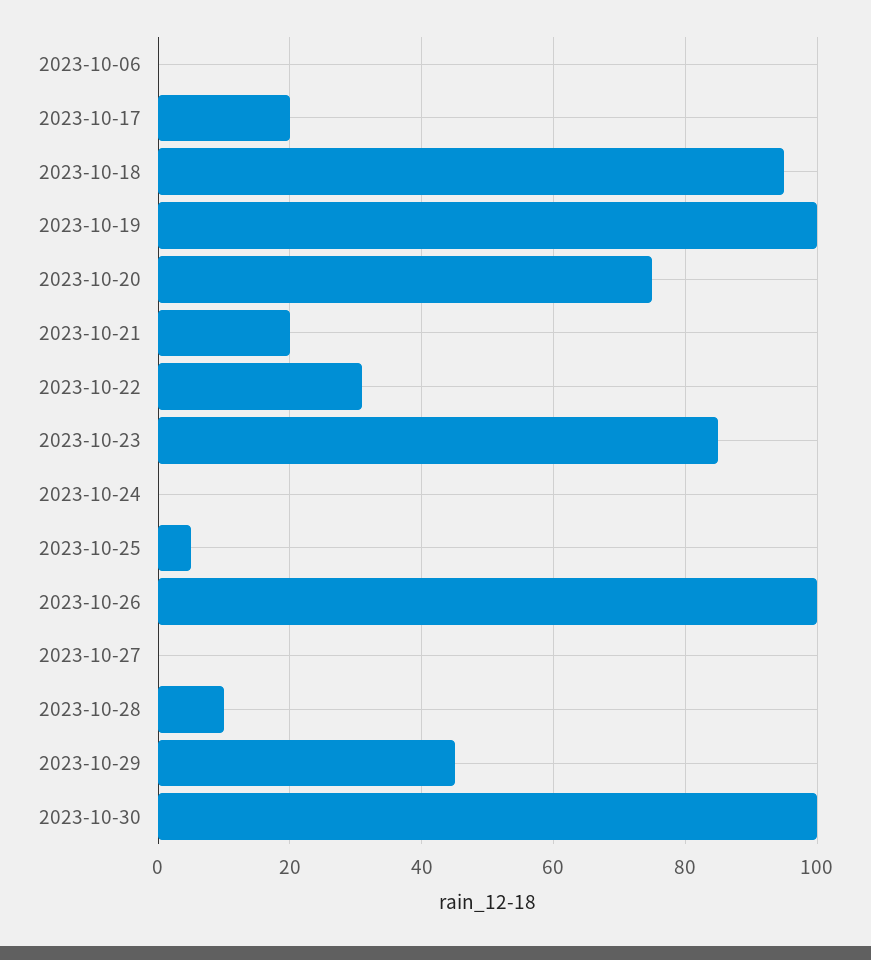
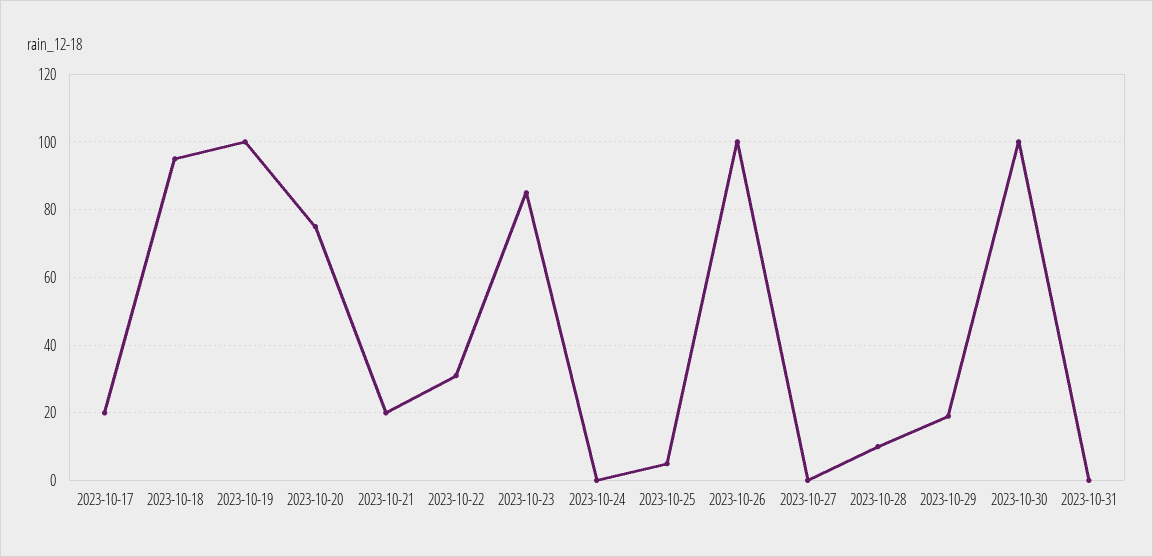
2023-10-06: 0 -> none
2023-10-29: 45 -> 20
2023-10-31: none -> 0

